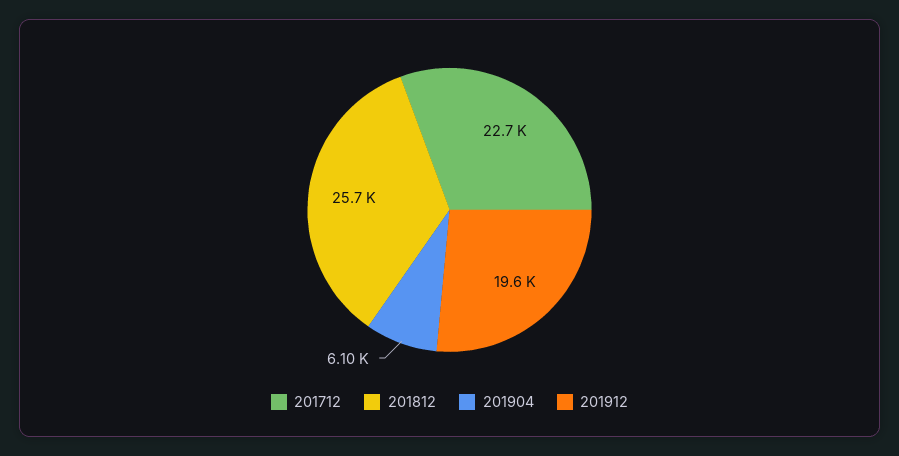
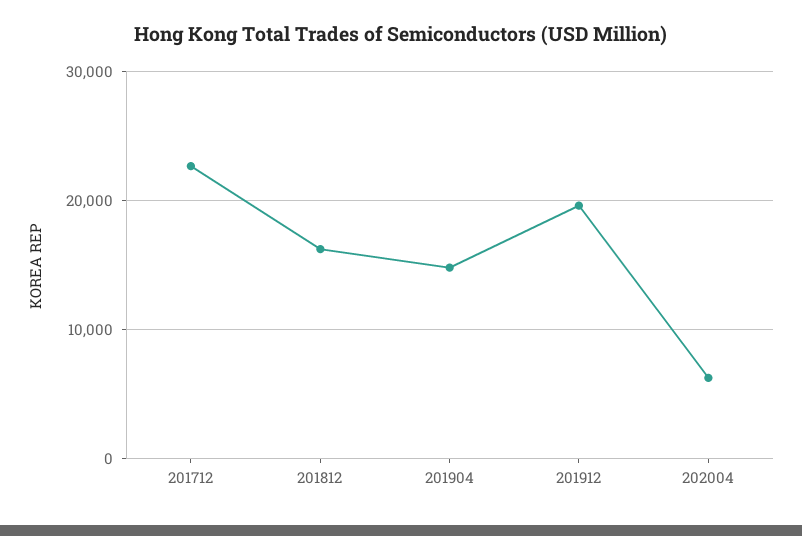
201812: 25700 -> 16000
201904: 6100 -> 15000
202004: none -> 6000

